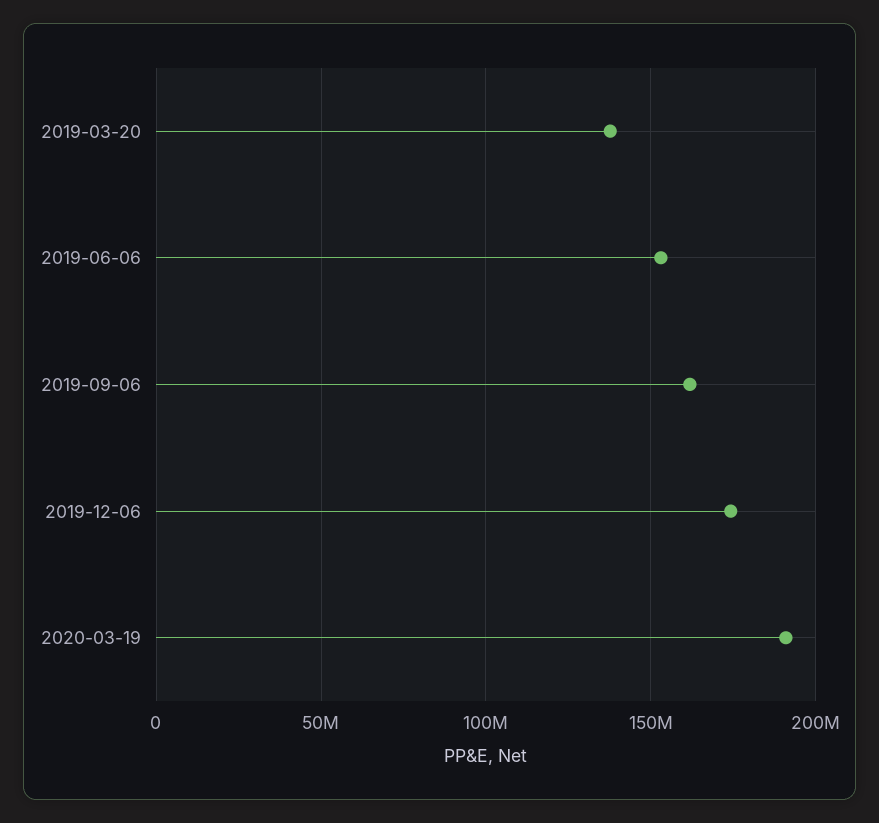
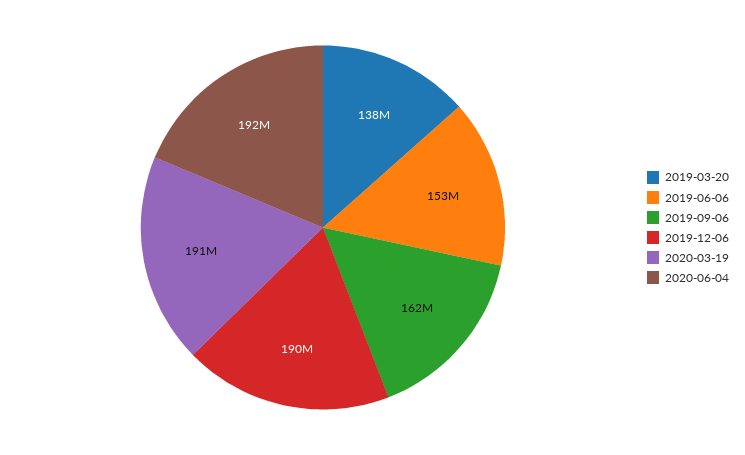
2019-12-06: 175000000 -> 190000000
2020-06-04: none -> 192000000

